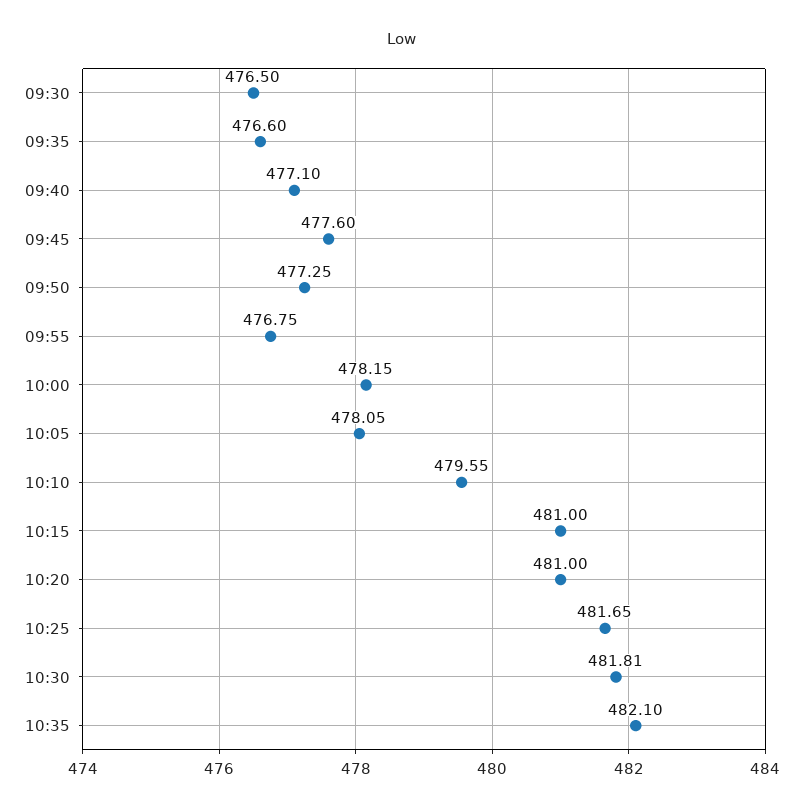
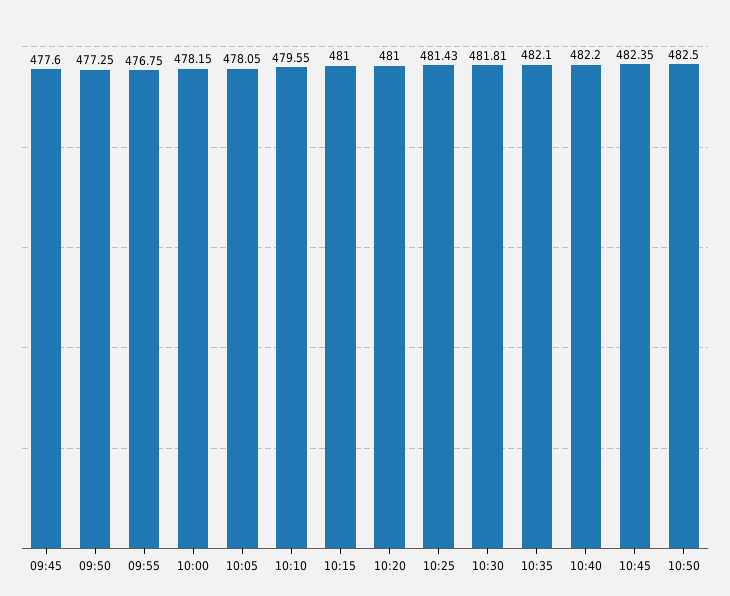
09:30: 476.5 -> none
09:35: 476.6 -> none
09:40: 477.1 -> none
10:25: 481.65 -> 481.43
10:40: none -> 482.2
10:45: none -> 482.35
10:50: none -> 482.5

